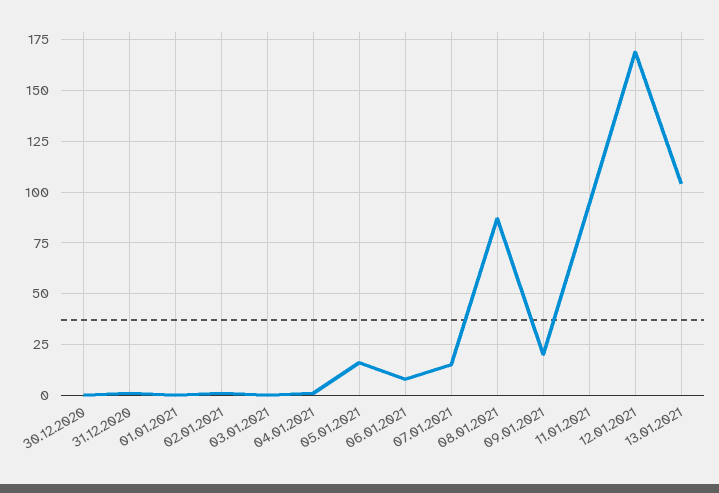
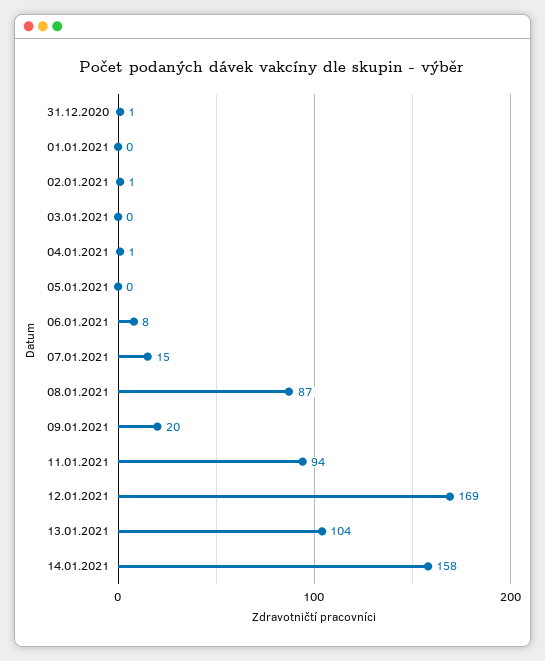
30.12.2020: 0 -> none
05.01.2021: 15 -> 0
14.01.2021: none -> 158

